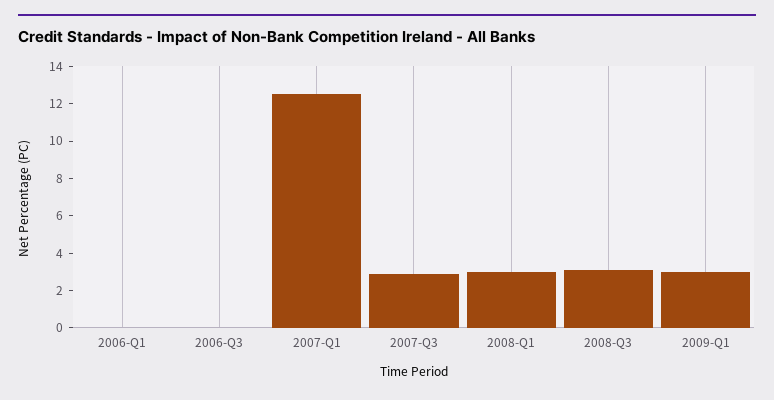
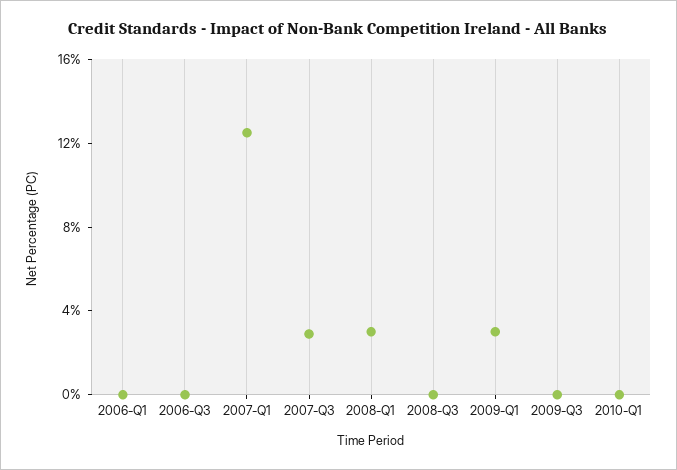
2008-Q3: 3 -> 0
2009-Q3: none -> 0
2010-Q1: none -> 0

